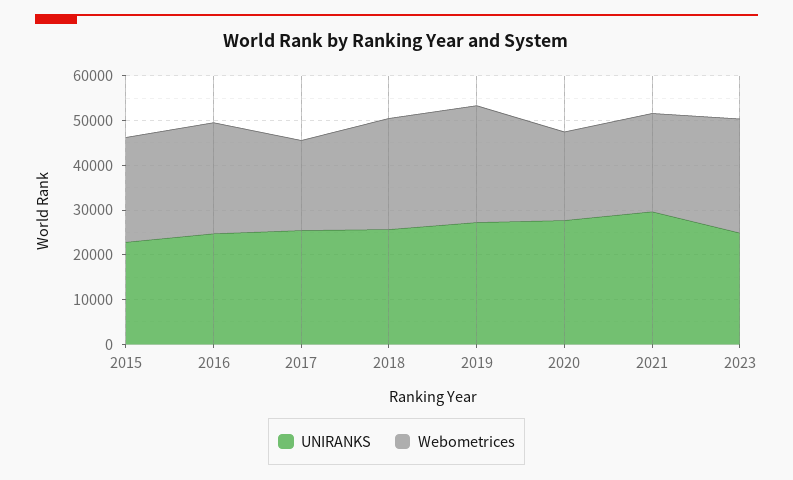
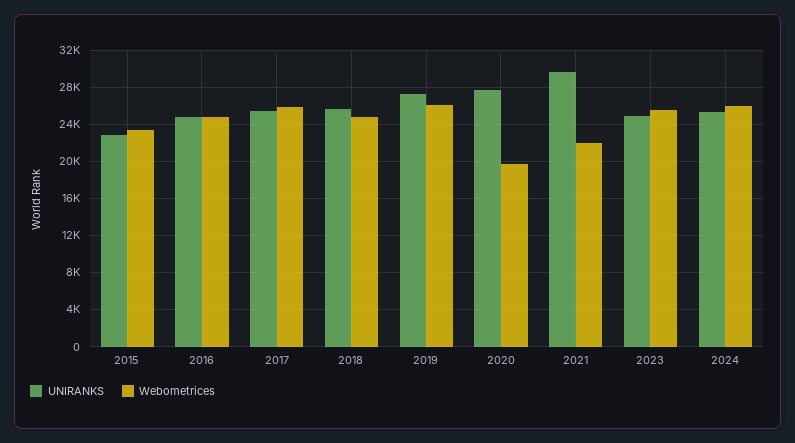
Webometrices, 2017: 20000 -> 26000
UNIRANKS, 2024: none -> 25000
Webometrices, 2024: none -> 26000

